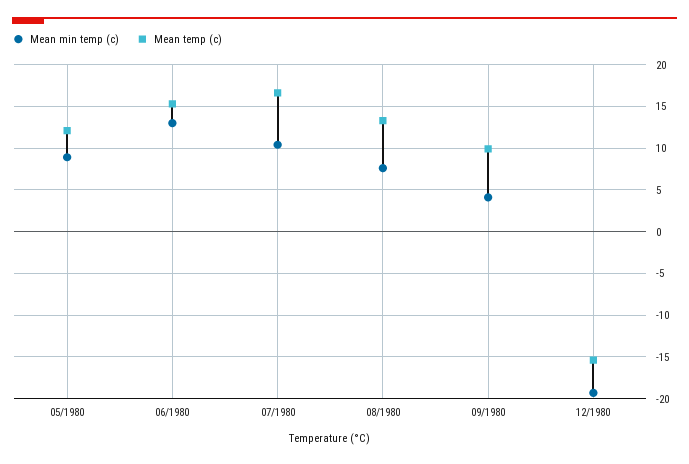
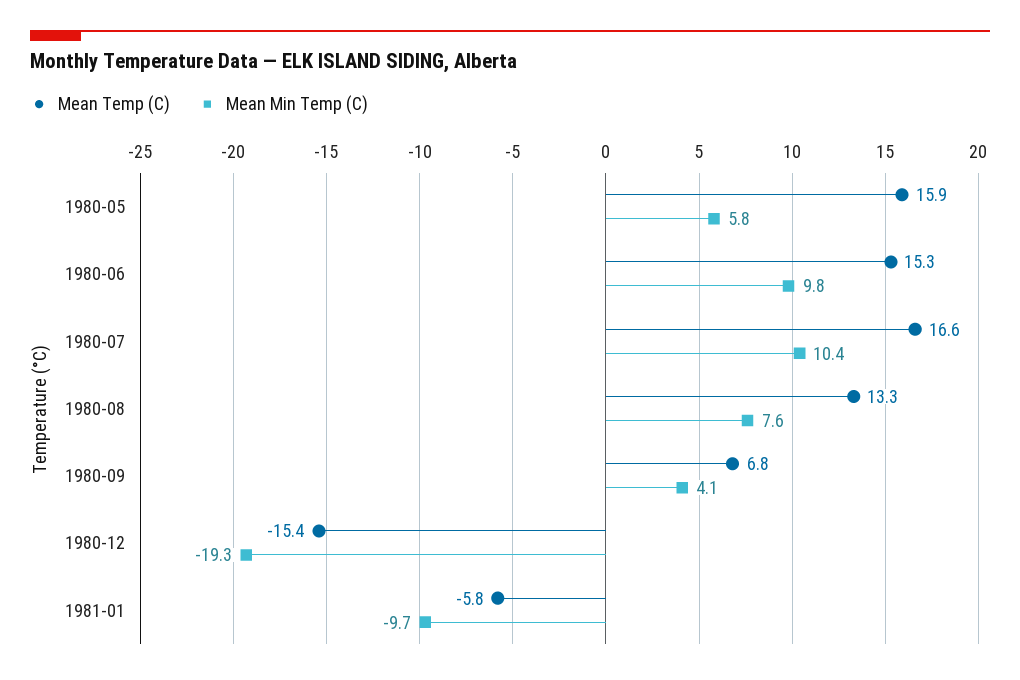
Mean min temp (c), 05/1980: 9 -> 5.8
Mean temp (c), 05/1980: 12 -> 15.9
Mean min temp (c), 06/1980: 13 -> 9.8
Mean temp (c), 09/1980: 10 -> 6.8
Mean temp (c), 1981-01: none -> -5.8
Mean min temp (c), 1981-01: none -> -9.7

